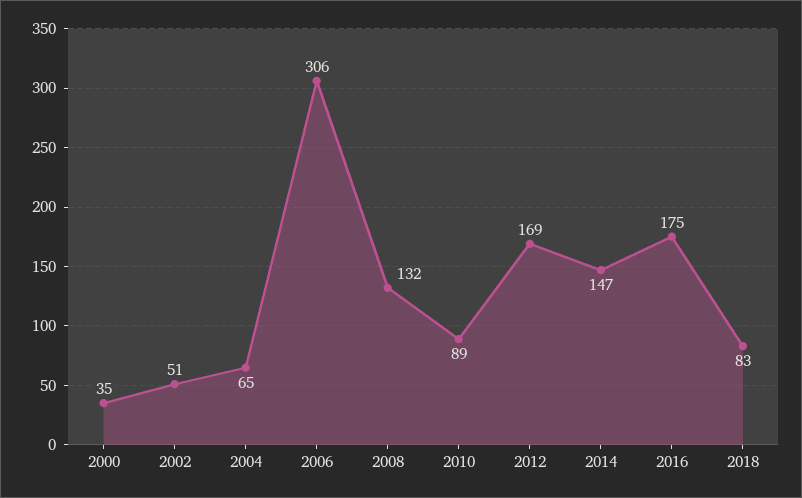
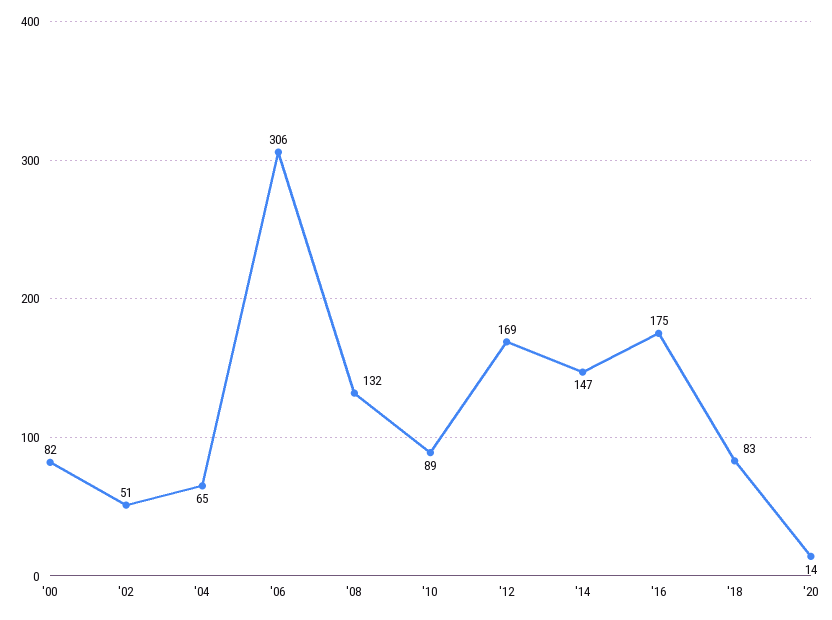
2000: 35 -> 82
'20: none -> 14

